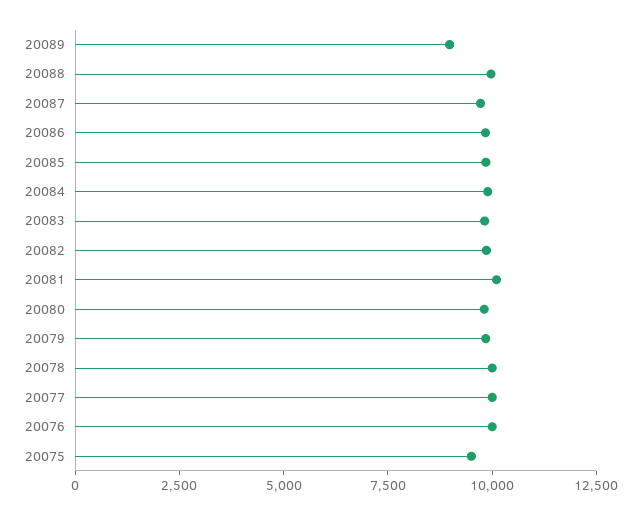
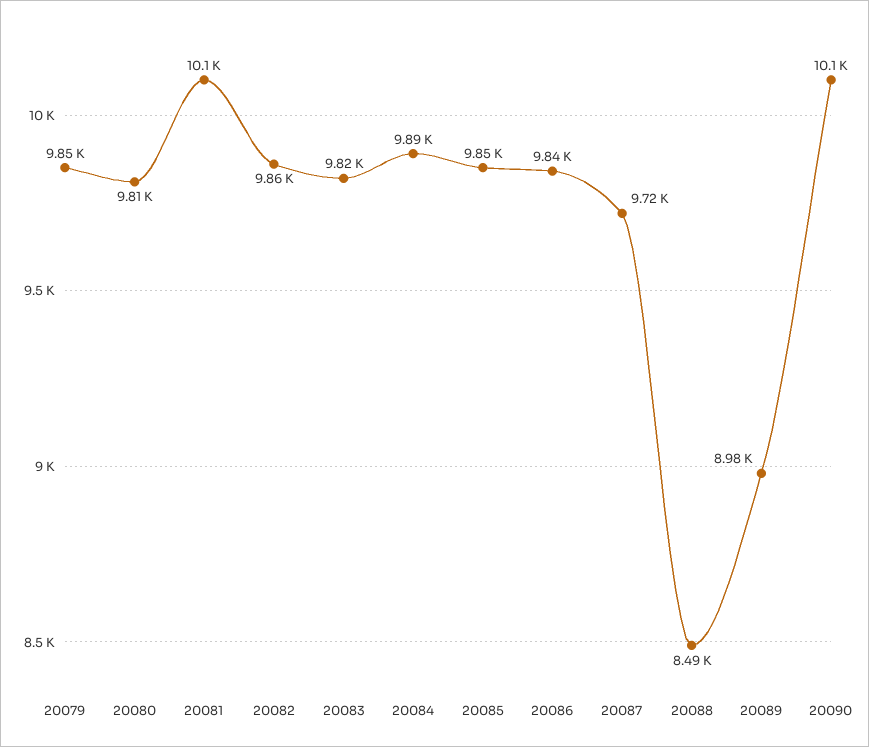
20088: 10000 -> 8490
20078: 10000 -> none
20077: 10000 -> none
20076: 10000 -> none
20075: 9500 -> none
20090: none -> 10100

